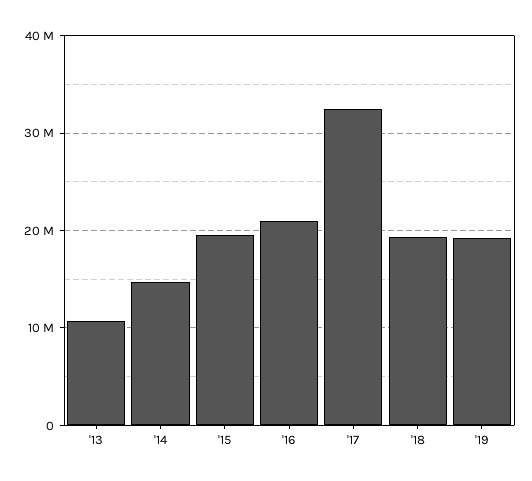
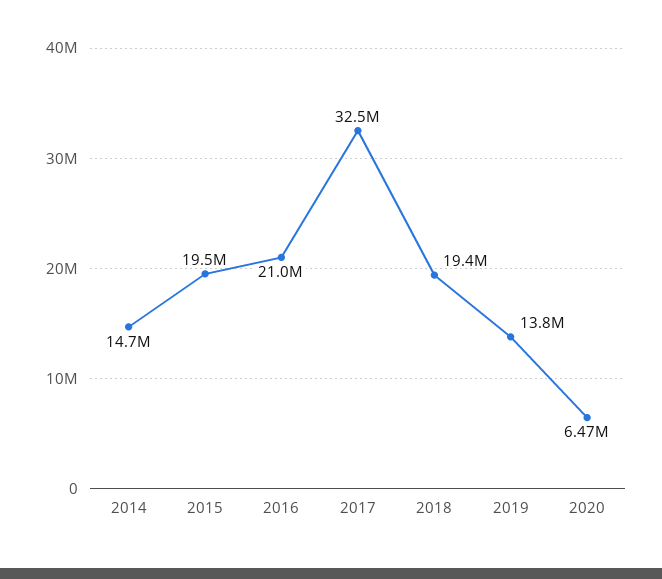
'13: 11000000 -> none
'19: 19000000 -> 13800000
2020: none -> 6470000

